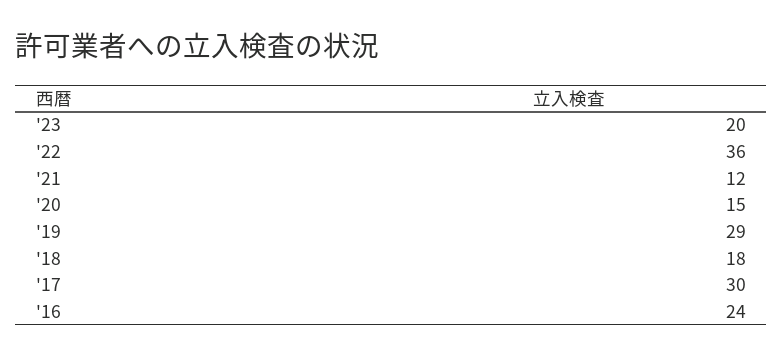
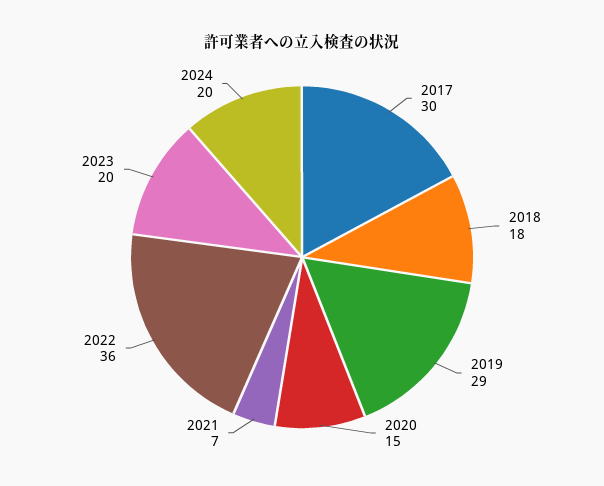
'21: 12 -> 7
'16: 24 -> none
2024: none -> 20

